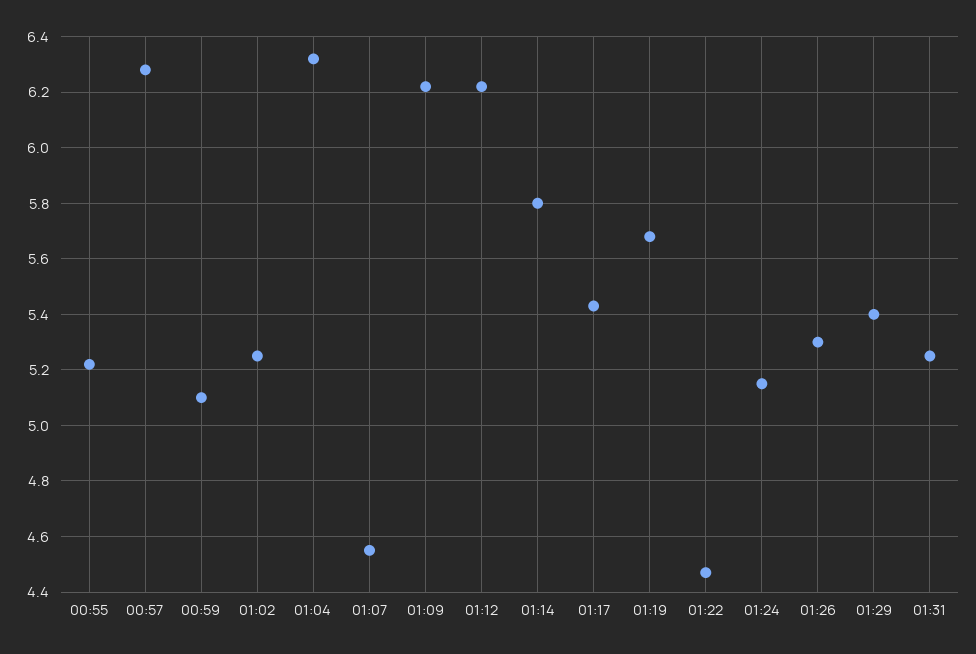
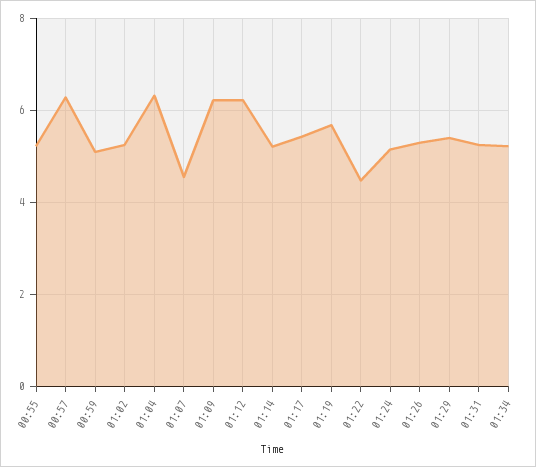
01:14: 5.8 -> 5.2
01:34: none -> 5.2

